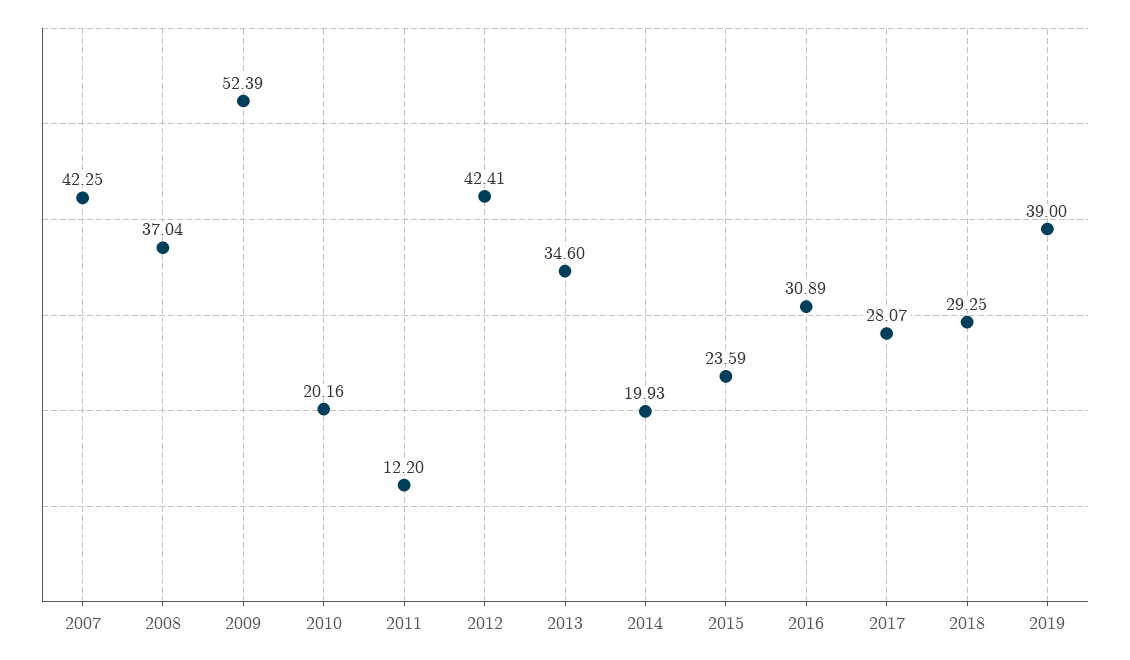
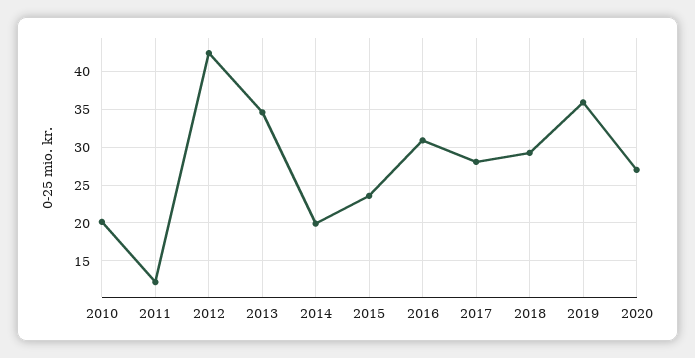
2007: 42.25 -> none
2008: 37.04 -> none
2009: 52.39 -> none
2019: 39 -> 36
2020: none -> 27

